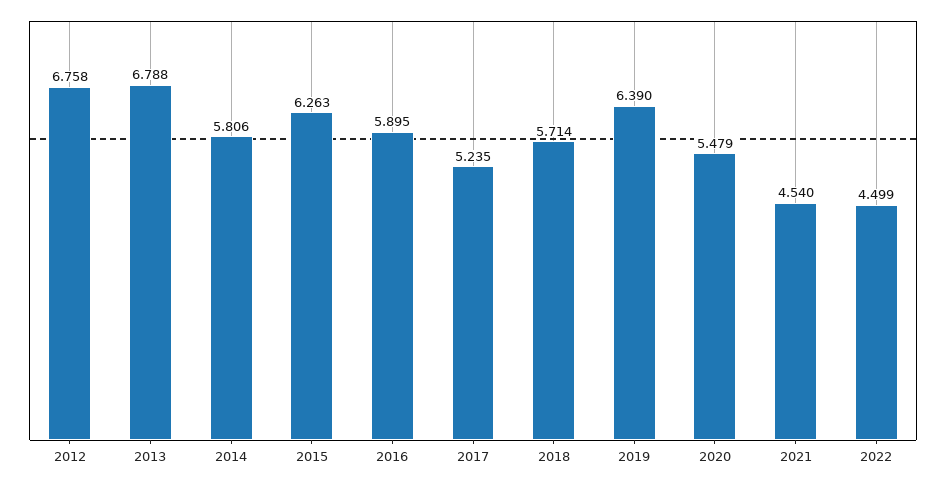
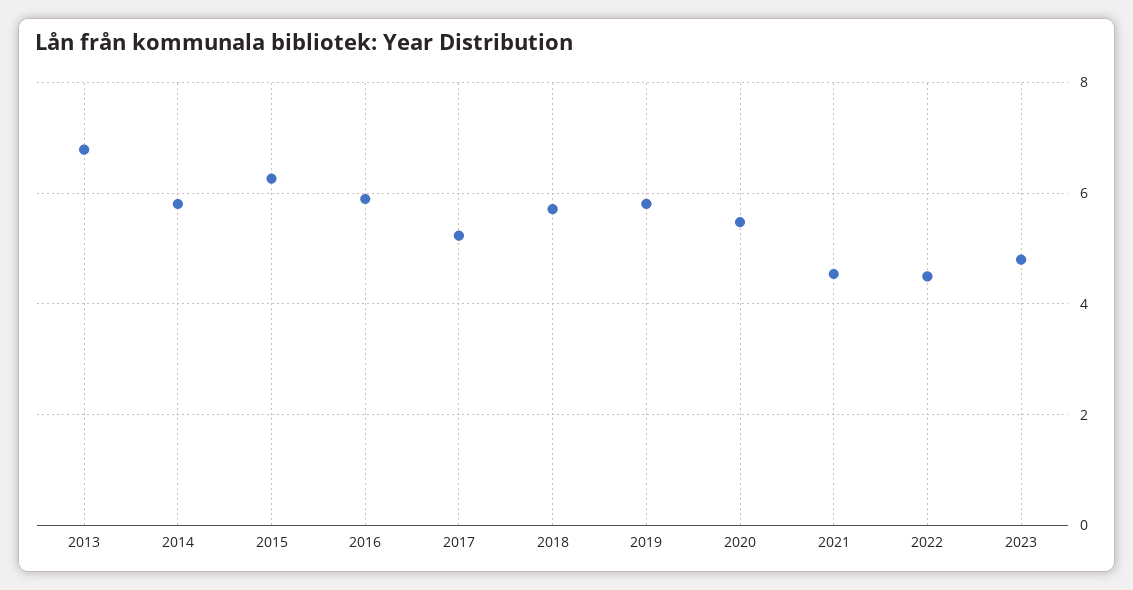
2012: 6.758 -> none
2019: 6.39 -> 5.8
2023: none -> 4.8

